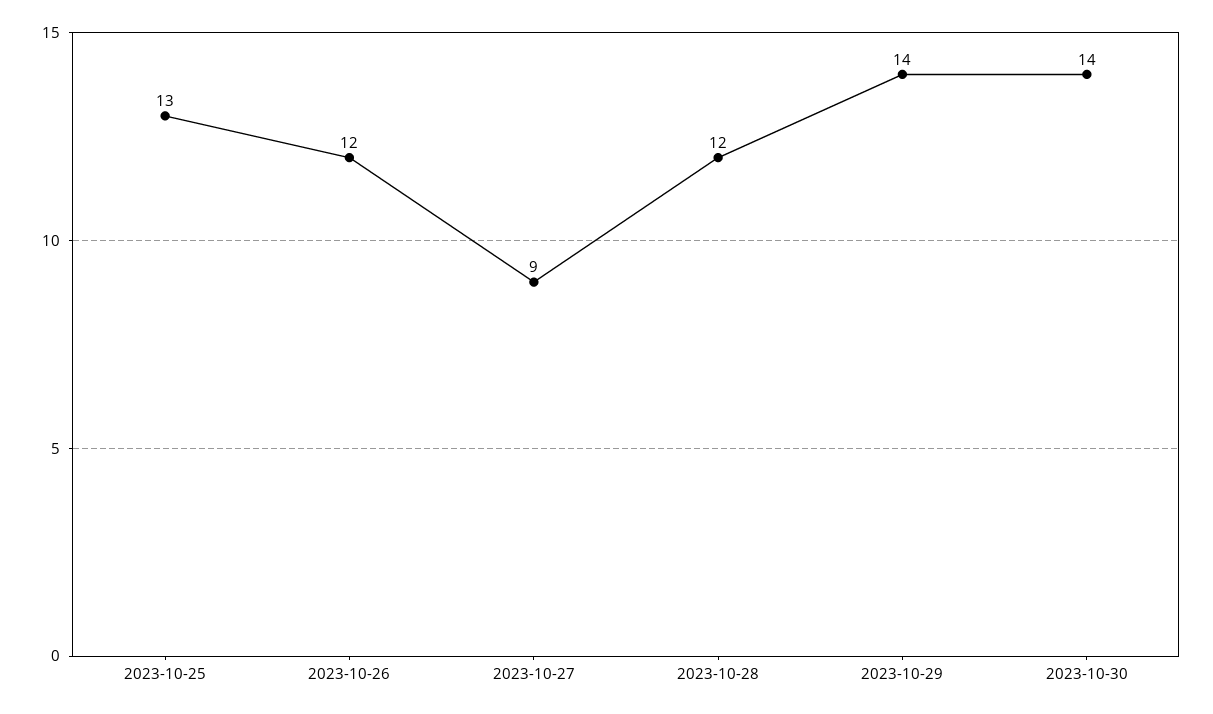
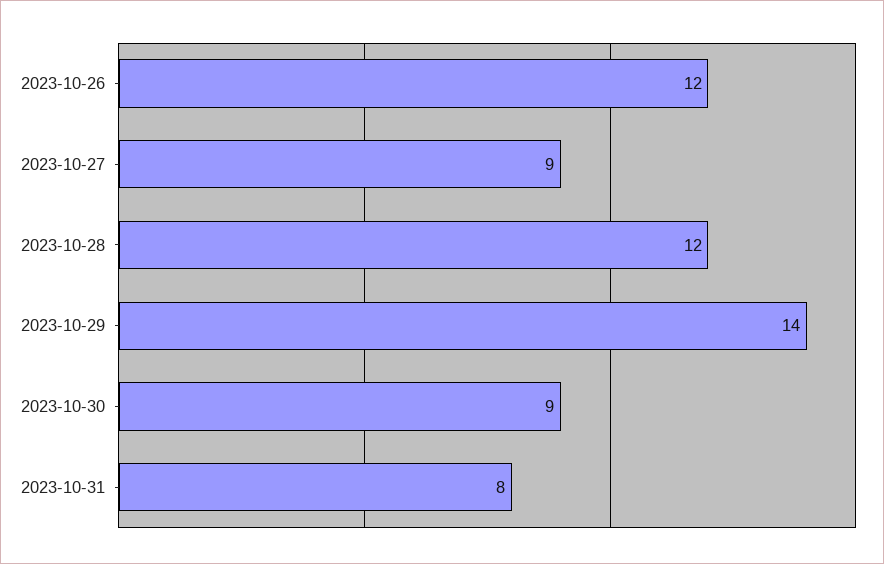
2023-10-25: 13 -> none
2023-10-30: 14 -> 9
2023-10-31: none -> 8

